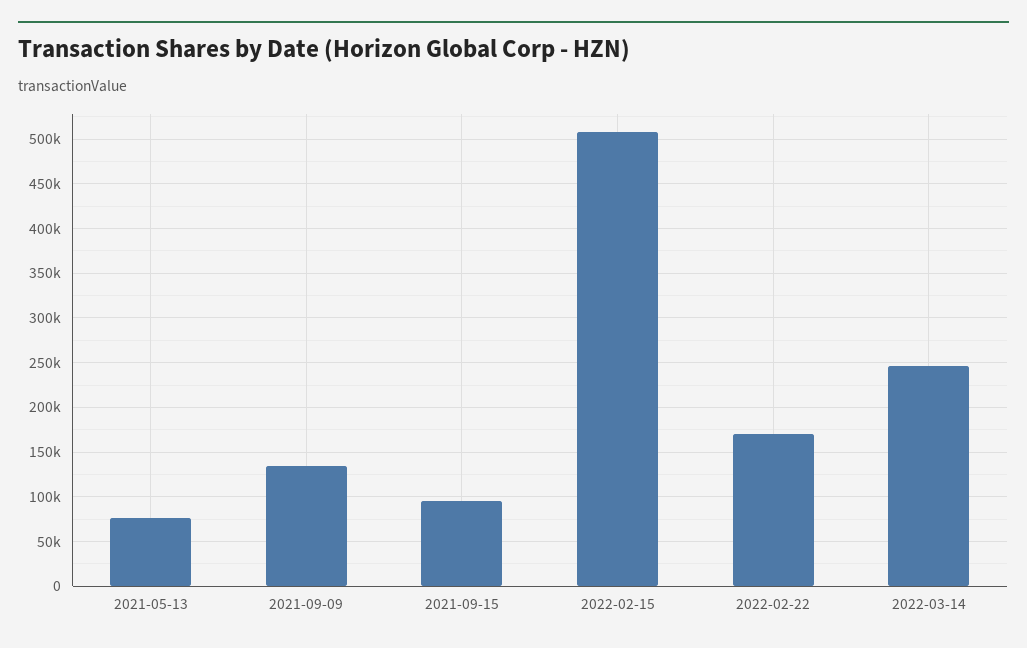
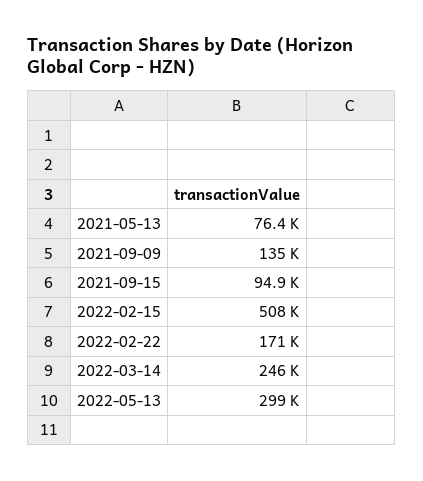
2022-05-13: none -> 299000

